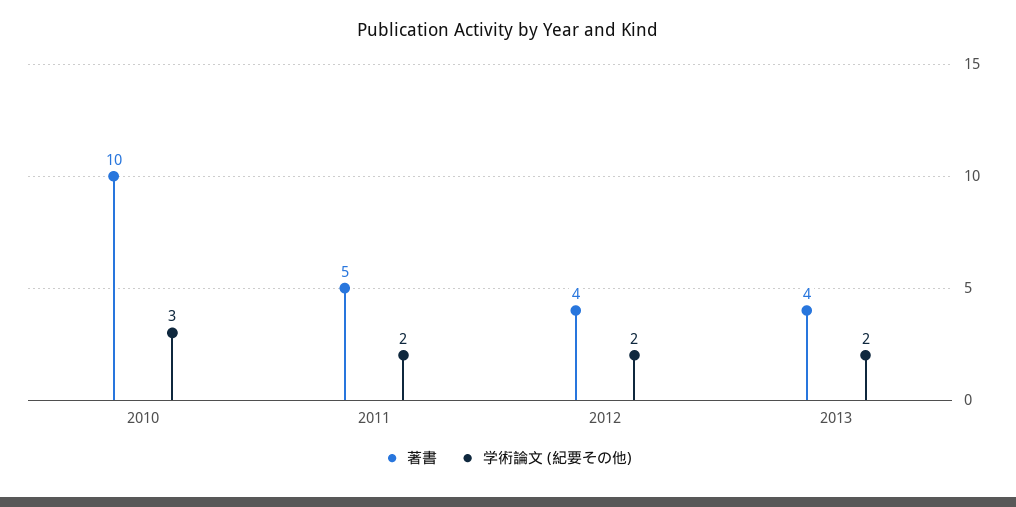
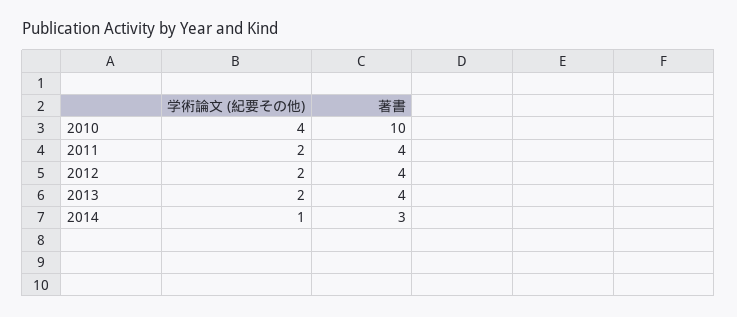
学術論文 (紀要その他), 2010: 3 -> 4
著書, 2011: 5 -> 4
学術論文 (紀要その他), 2014: none -> 1
著書, 2014: none -> 3

